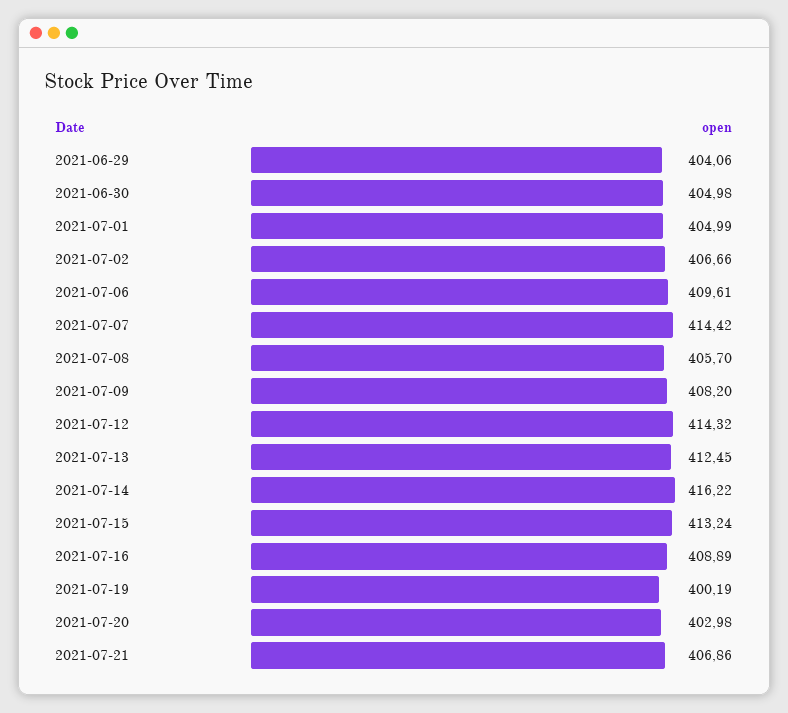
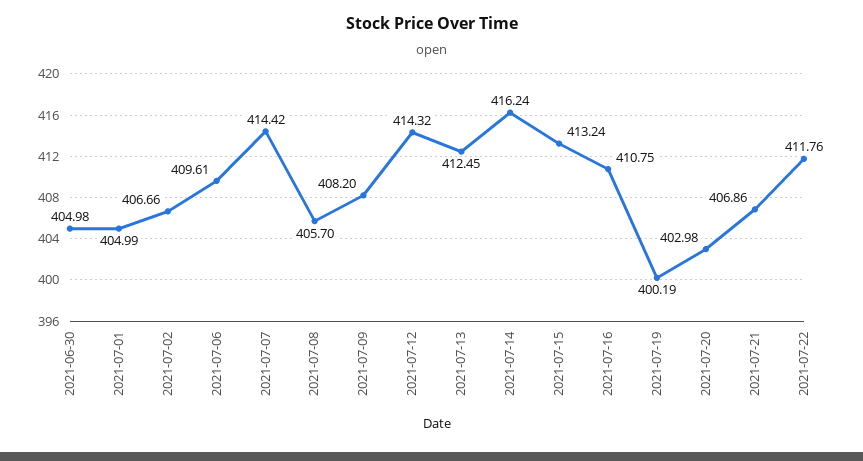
2021-06-29: 404.06 -> none
2021-07-14: 416.22 -> 416.24
2021-07-16: 408.89 -> 410.75
2021-07-22: none -> 411.76

